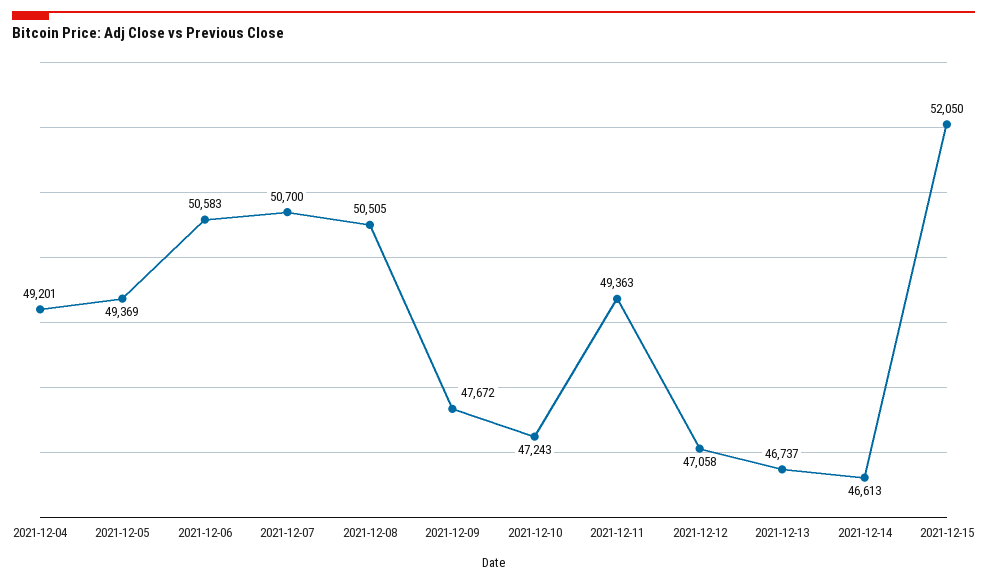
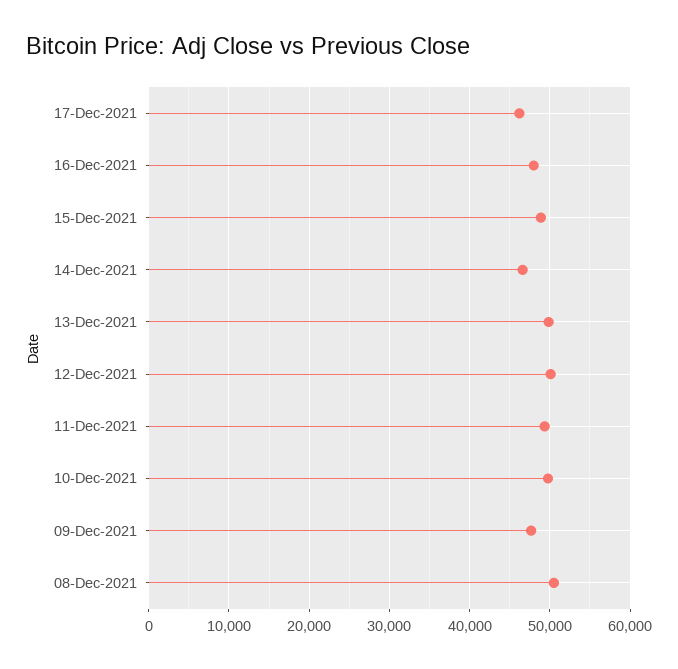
2021-12-04: 49201 -> none
2021-12-05: 49369 -> none
2021-12-06: 50583 -> none
2021-12-07: 50700 -> none
2021-12-10: 47243 -> 50000
2021-12-12: 47058 -> 50000
2021-12-13: 46737 -> 50000
2021-12-15: 52050 -> 49000
17-Dec-2021: none -> 46000
16-Dec-2021: none -> 48000

